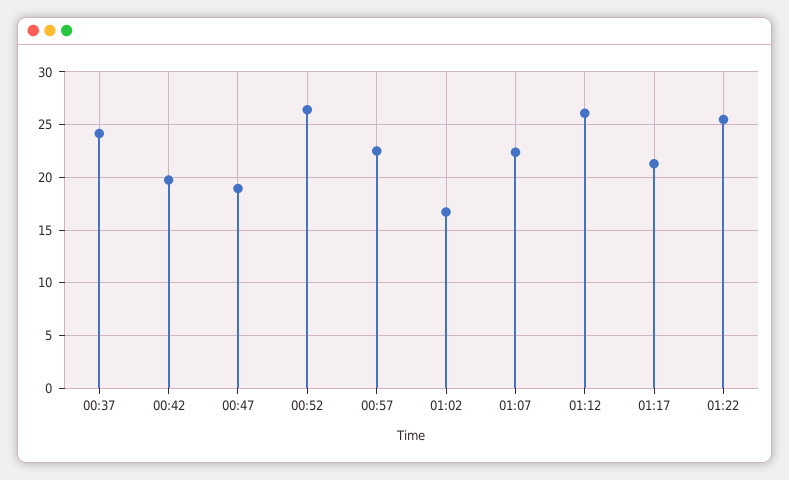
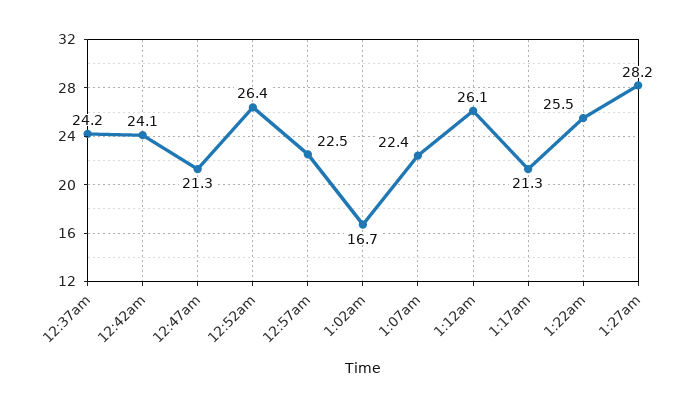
00:42: 20 -> 24.1
00:47: 19 -> 21.3
1:27am: none -> 28.2

